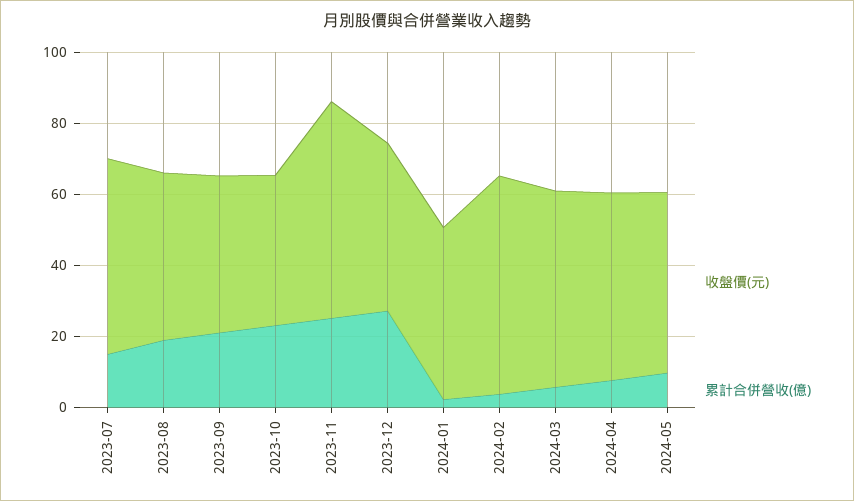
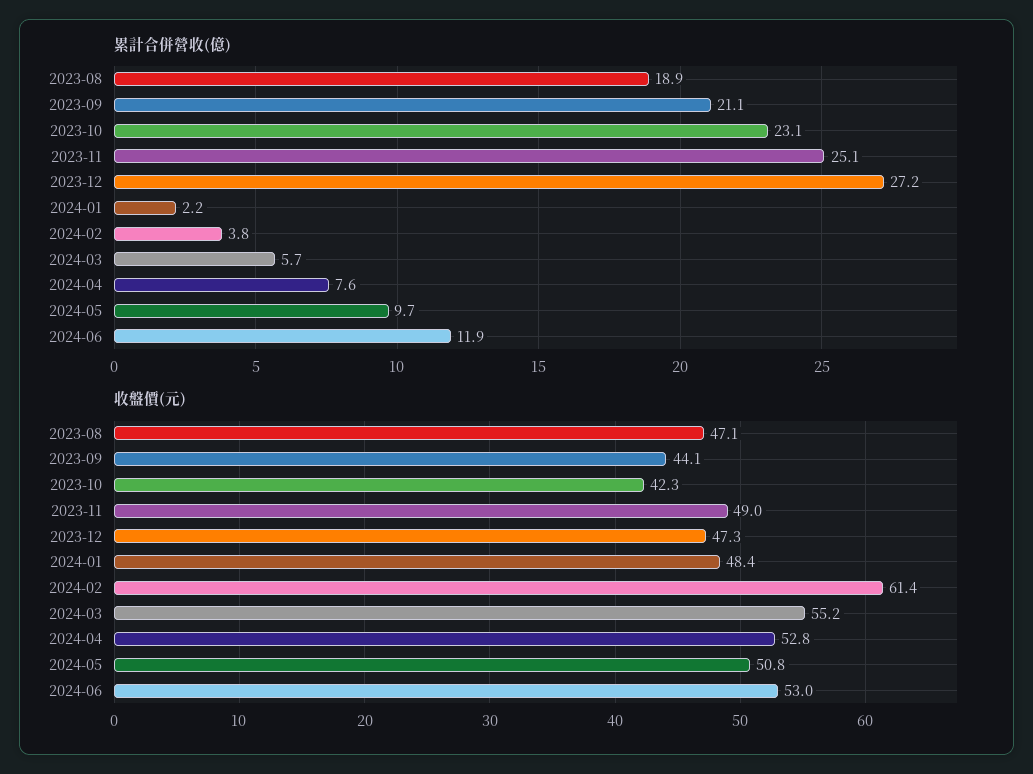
收盤價(元), 2023-07: 55 -> none
累計合併營收(億), 2023-07: 15 -> none
收盤價(元), 2023-11: 60 -> 49
累計合併營收(億), 2024-06: none -> 11.9
收盤價(元), 2024-06: none -> 53

